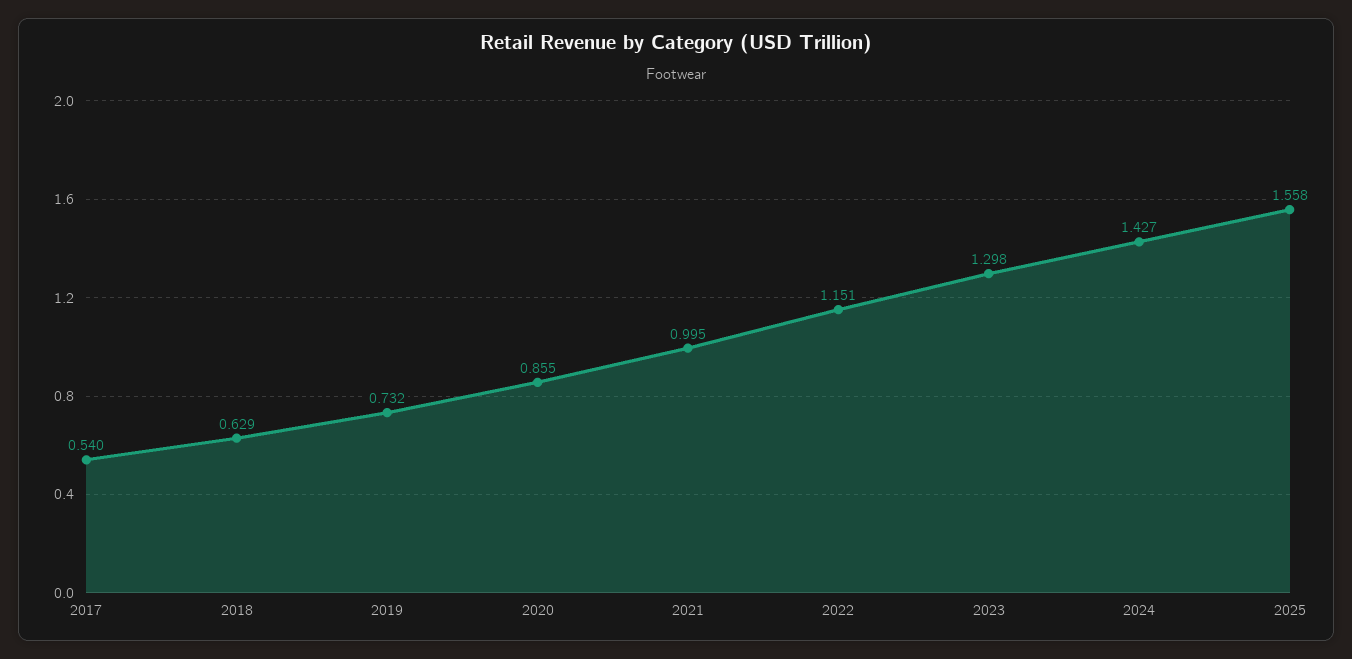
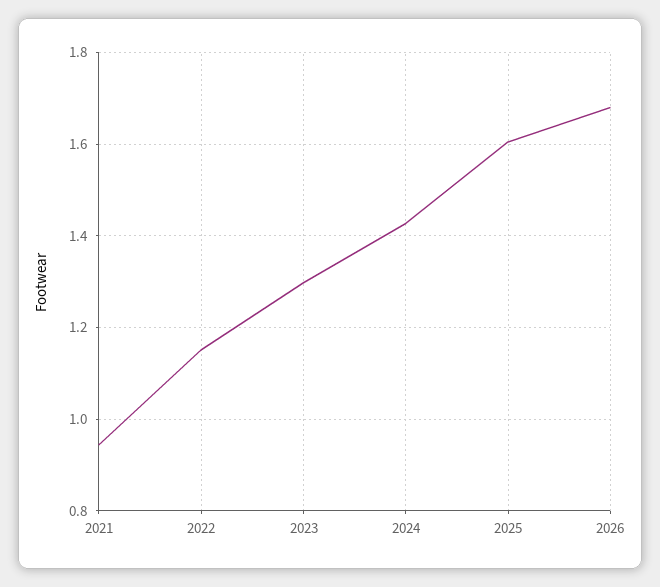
2017: 0.54 -> none
2018: 0.629 -> none
2019: 0.732 -> none
2020: 0.855 -> none
2021: 0.995 -> 0.94
2025: 1.558 -> 1.6
2026: none -> 1.68

